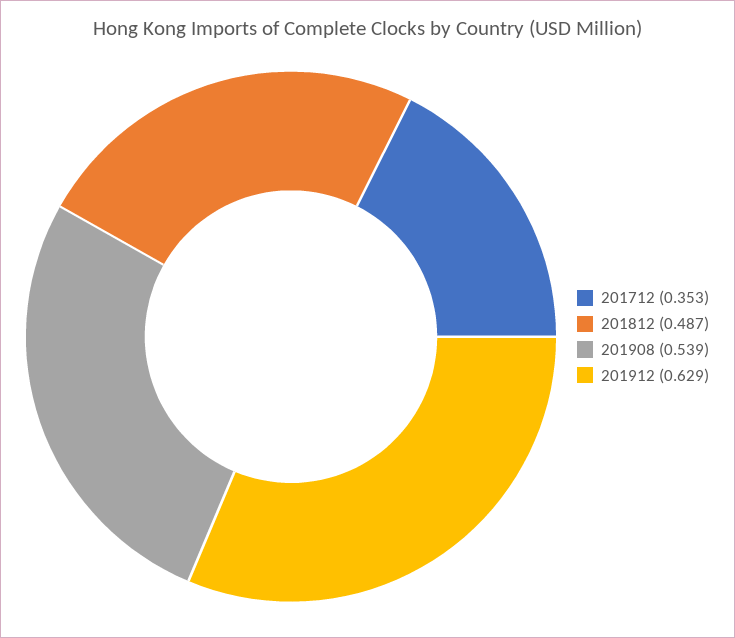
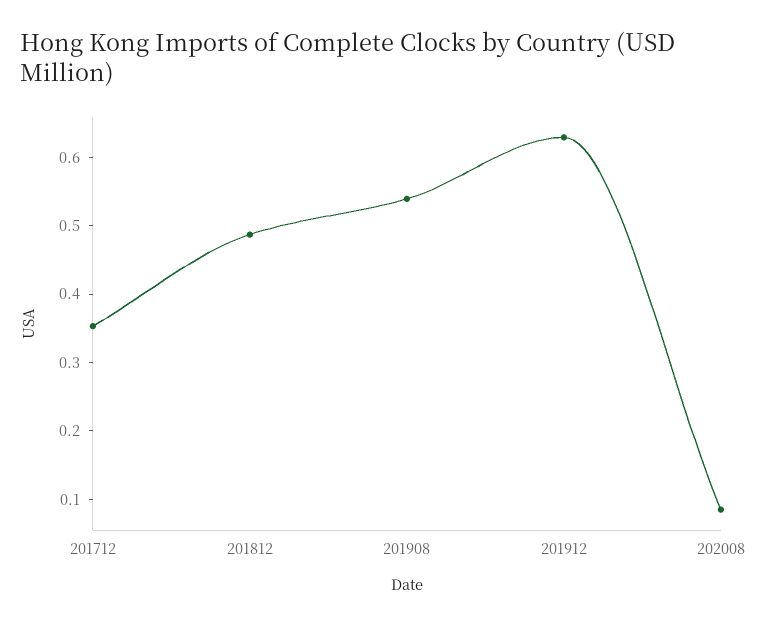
202008: none -> 0.08

